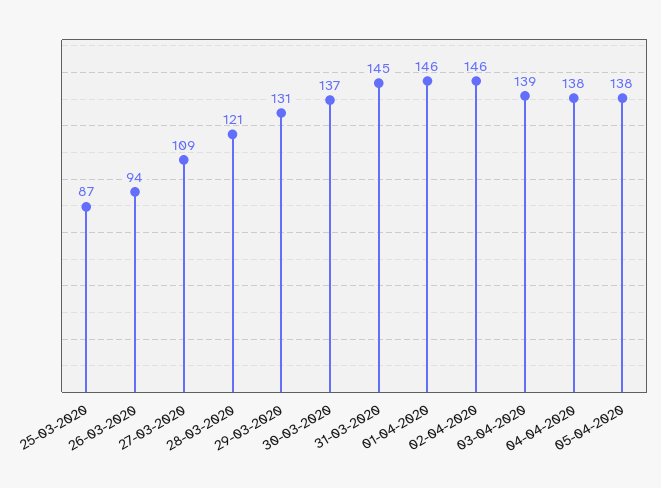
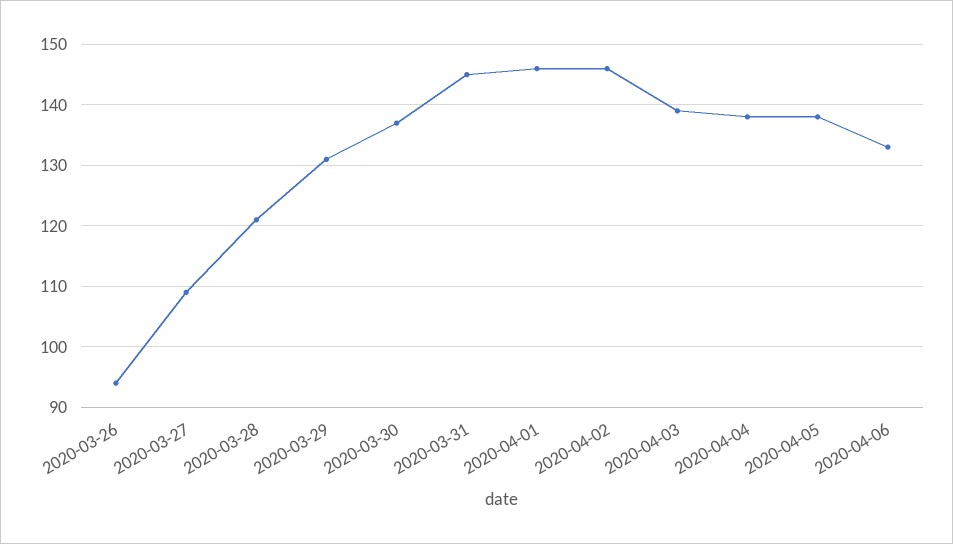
25-03-2020: 87 -> none
2020-04-06: none -> 133

